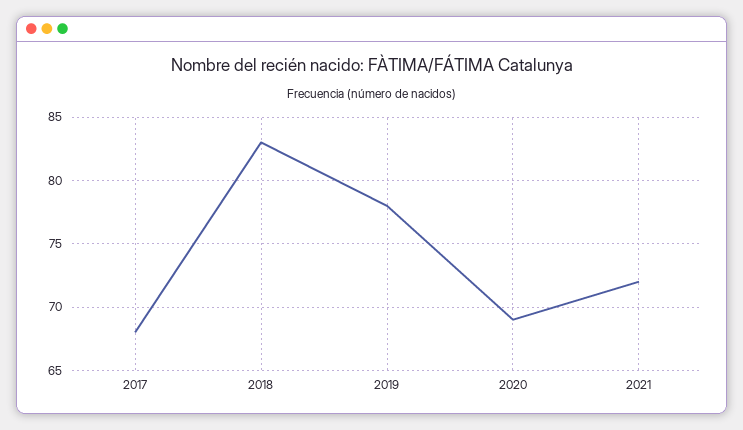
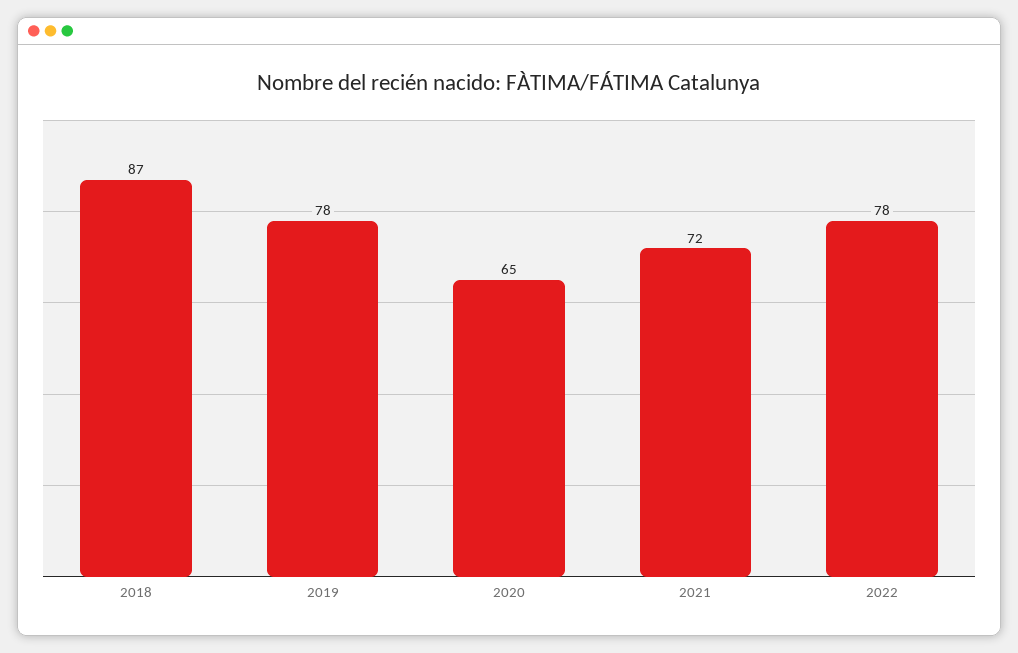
2017: 68 -> none
2018: 83 -> 87
2020: 69 -> 65
2022: none -> 78

